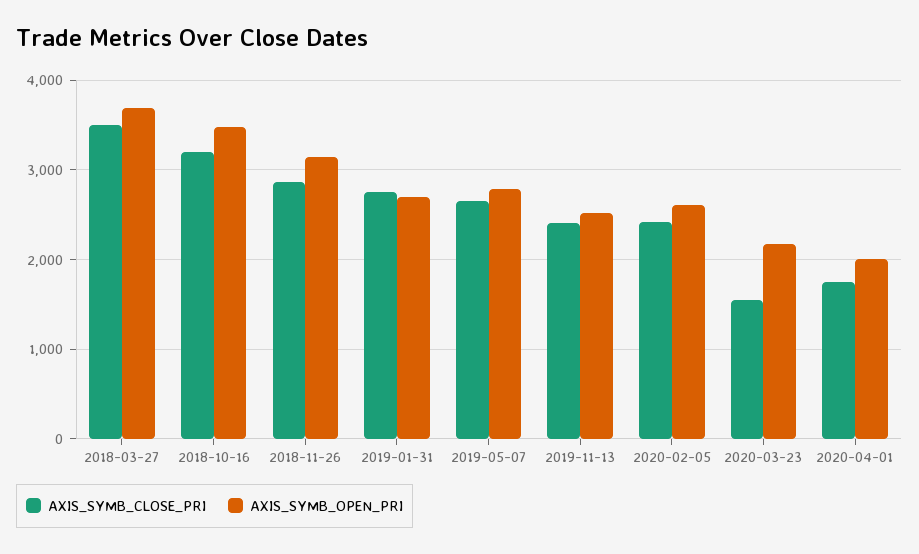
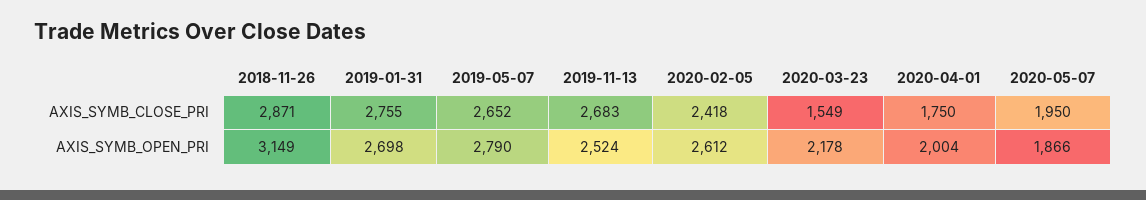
AXIS_SYMB_CLOSE_PRI, 2018-03-27: 3500 -> none
AXIS_SYMB_OPEN_PRI, 2018-03-27: 3700 -> none
AXIS_SYMB_CLOSE_PRI, 2018-10-16: 3200 -> none
AXIS_SYMB_OPEN_PRI, 2018-10-16: 3500 -> none
AXIS_SYMB_CLOSE_PRI, 2019-11-13: 2400 -> 2683
AXIS_SYMB_CLOSE_PRI, 2020-05-07: none -> 1950
AXIS_SYMB_OPEN_PRI, 2020-05-07: none -> 1866

